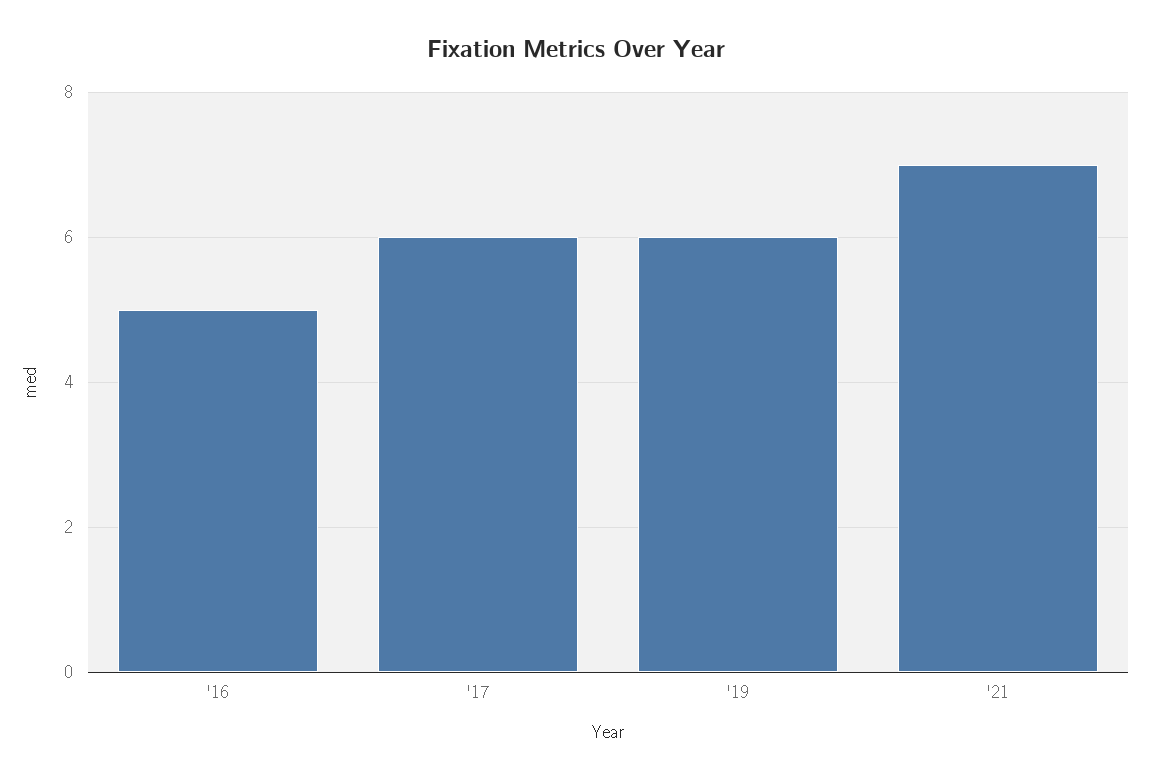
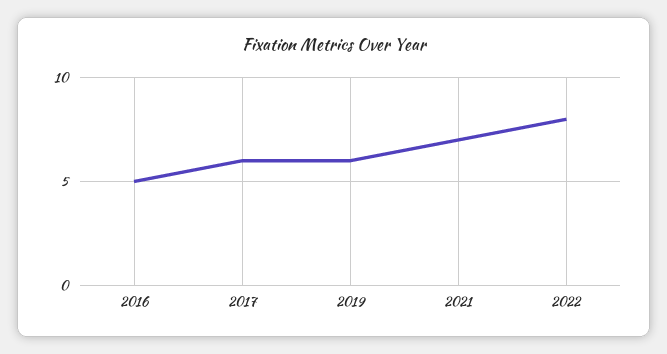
2022: none -> 8

